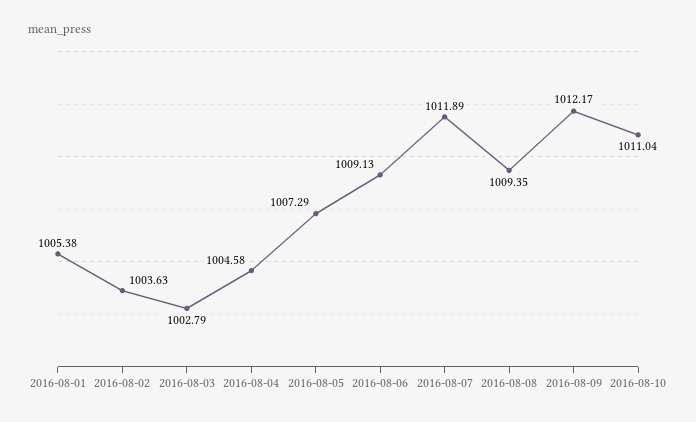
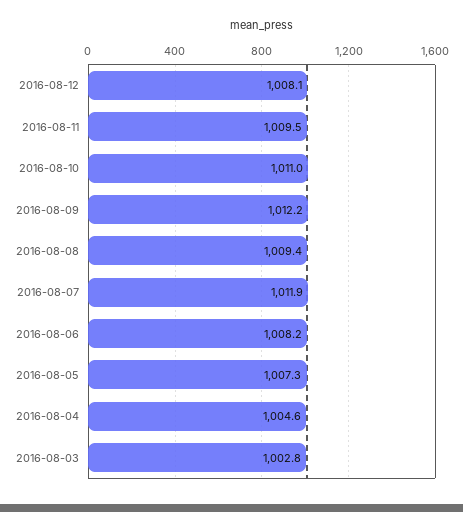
2016-08-01: 1005.38 -> none
2016-08-02: 1003.63 -> none
2016-08-06: 1009.13 -> 1008.2
2016-08-12: none -> 1008.1
2016-08-11: none -> 1009.5

